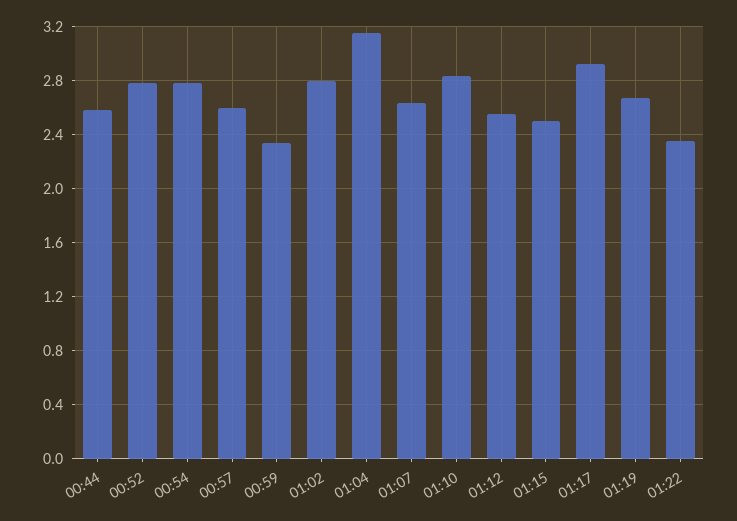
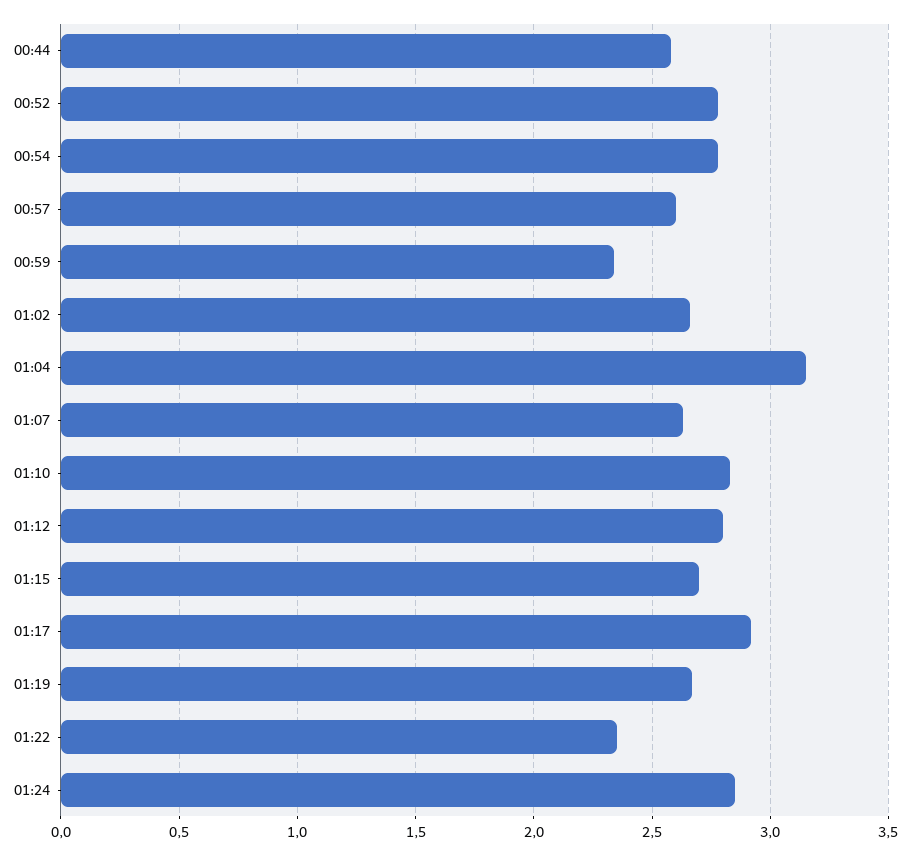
01:02: 2.8 -> 2.65
01:12: 2.55 -> 2.8
01:15: 2.5 -> 2.7
01:24: none -> 2.85

